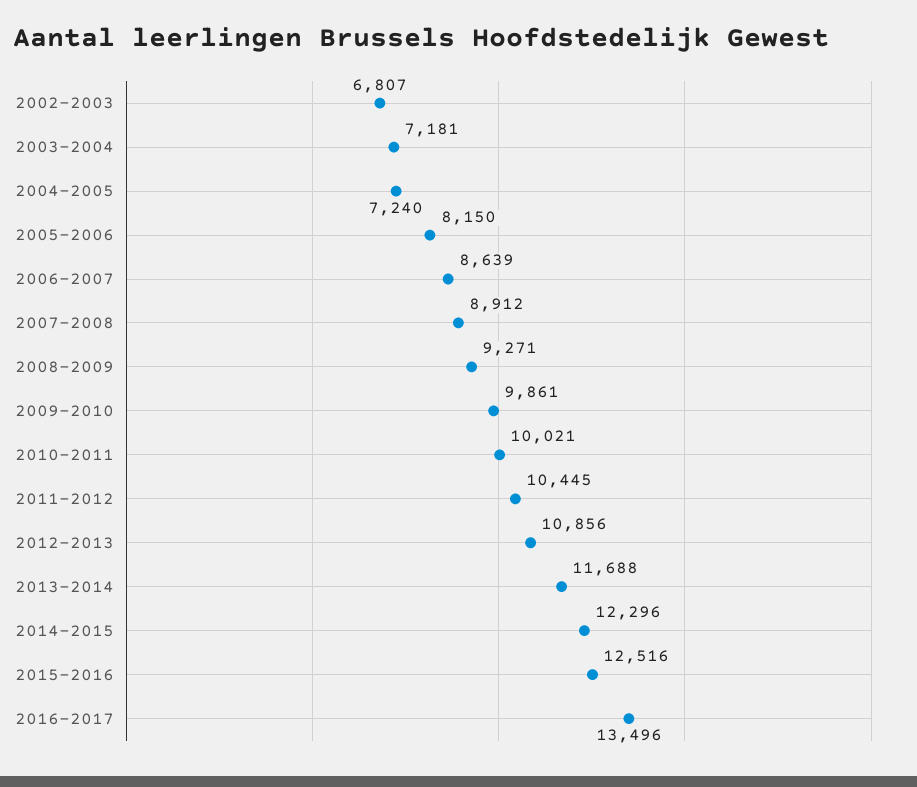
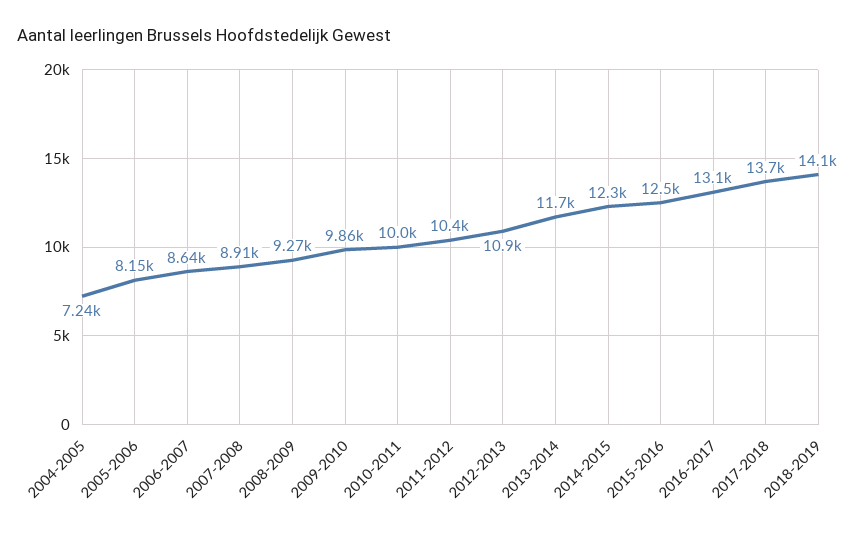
2002-2003: 6807 -> none
2003-2004: 7181 -> none
2016-2017: 13496 -> 13100
2017-2018: none -> 13700
2018-2019: none -> 14100

